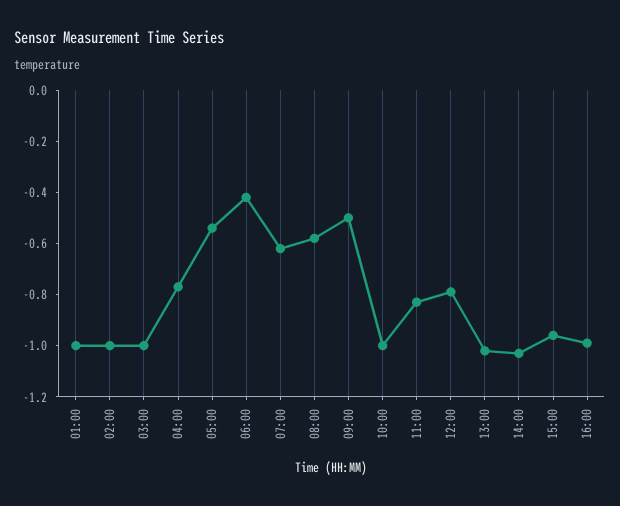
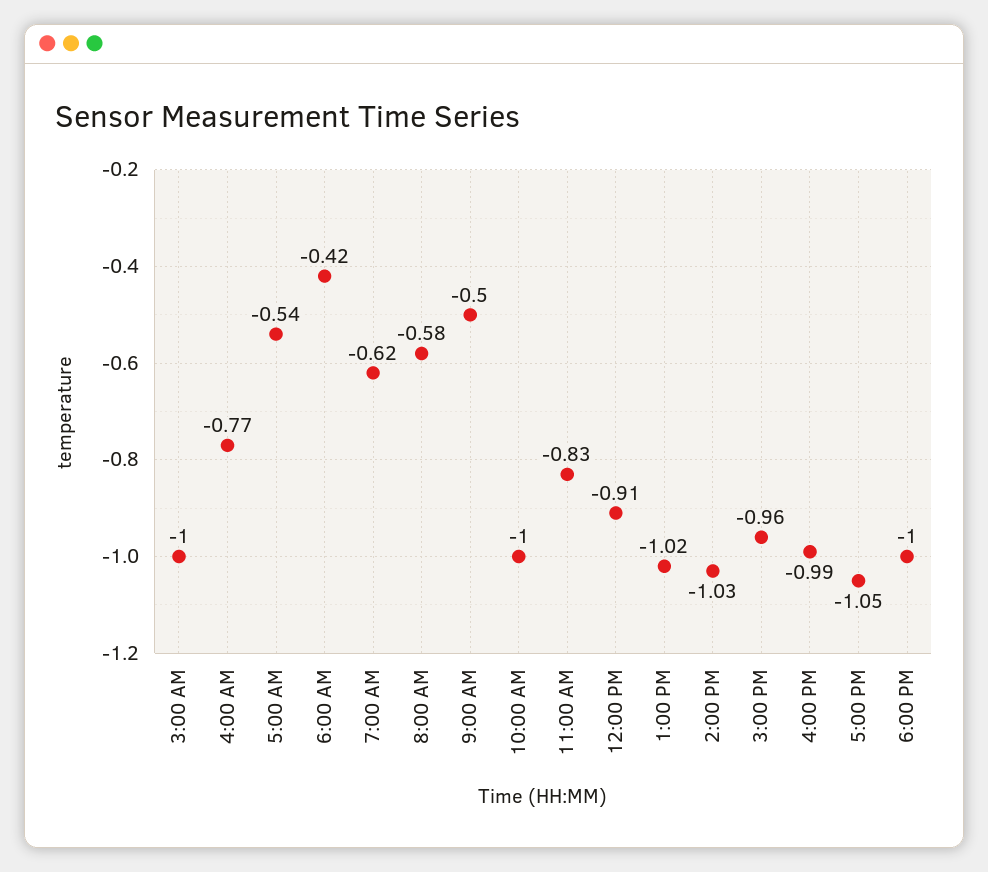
01:00: -1 -> none
02:00: -1 -> none
12:00: -0.8 -> -0.91
5:00 PM: none -> -1.05
6:00 PM: none -> -1

